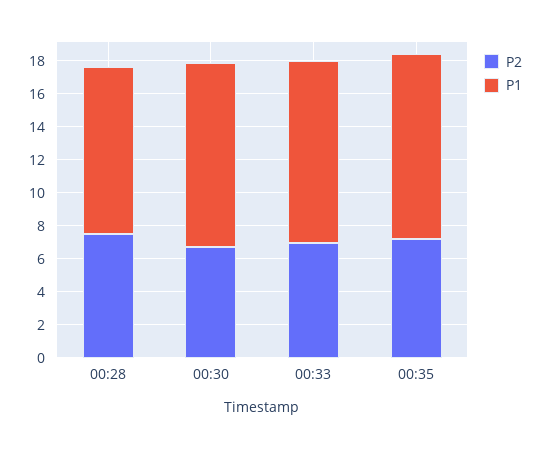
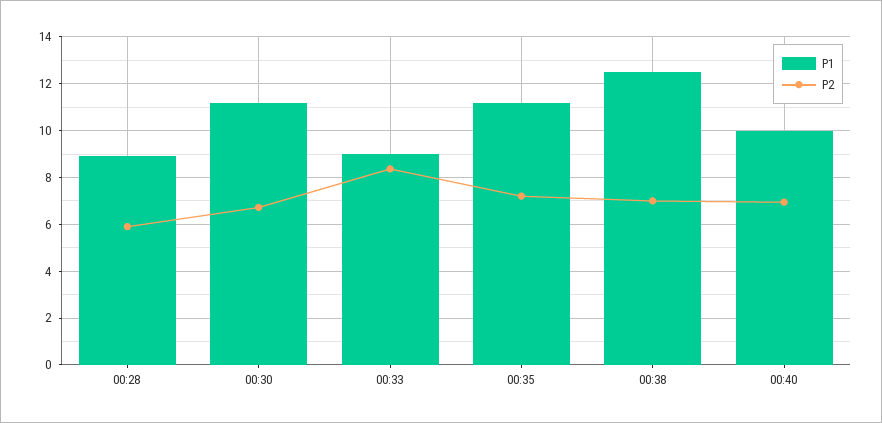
P2, 00:28: 7.5 -> 6
P1, 00:28: 10 -> 9
P2, 00:33: 7 -> 8.5
P1, 00:33: 11 -> 9
P1, 00:38: none -> 12.5
P2, 00:38: none -> 7
P1, 00:40: none -> 10
P2, 00:40: none -> 7

